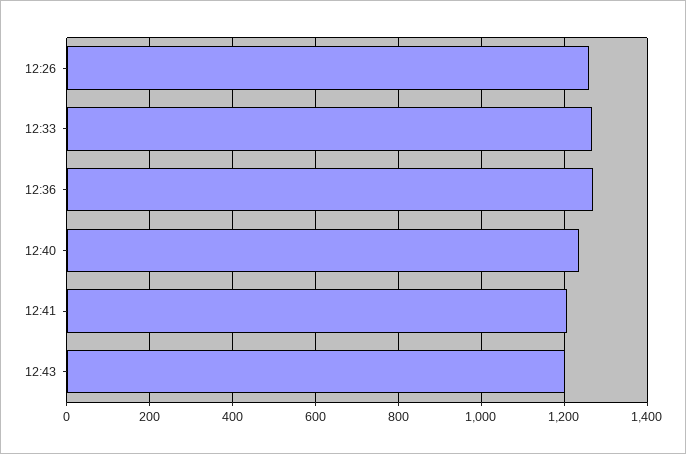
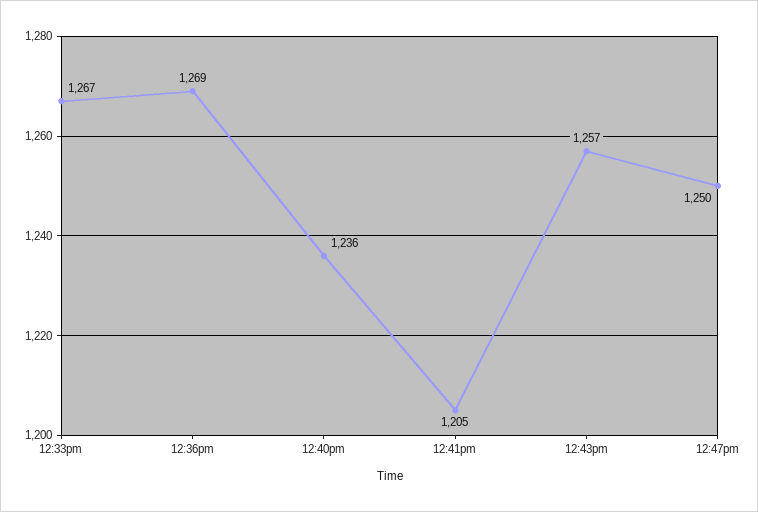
12:26: 1260 -> none
12:43: 1200 -> 1257
12:47pm: none -> 1250

